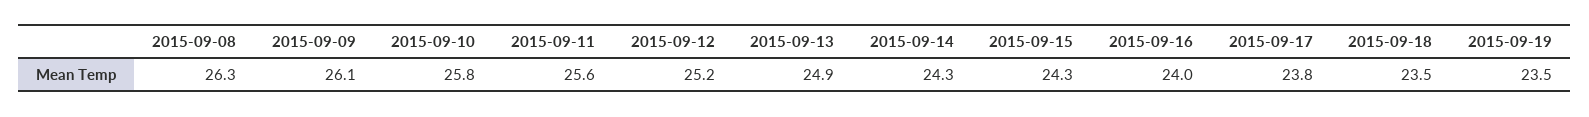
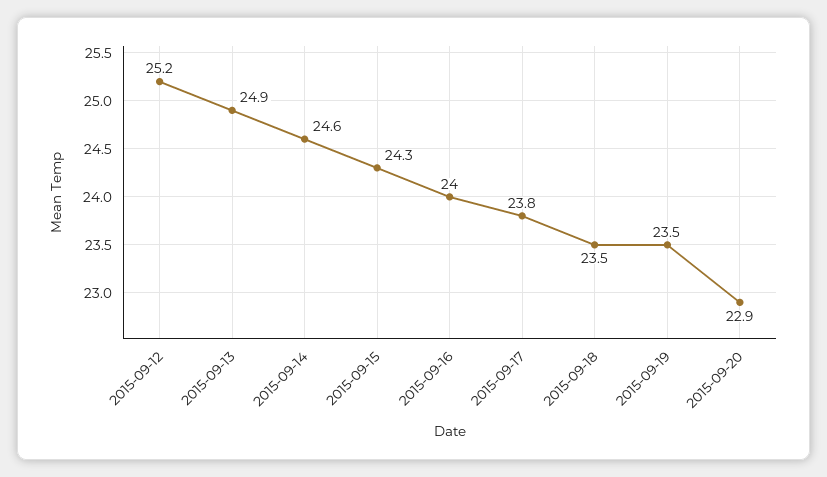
2015-09-08: 26.3 -> none
2015-09-09: 26.1 -> none
2015-09-10: 25.8 -> none
2015-09-11: 25.6 -> none
2015-09-14: 24.3 -> 24.6
2015-09-20: none -> 22.9

